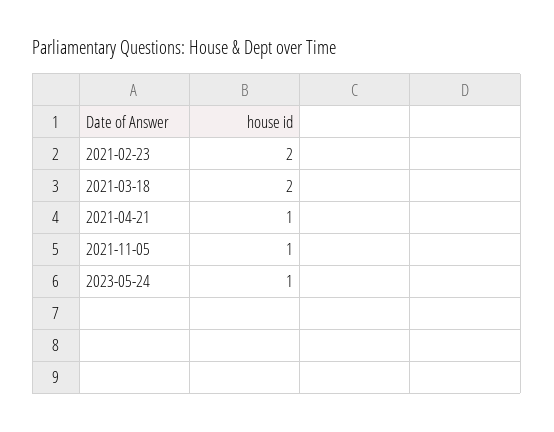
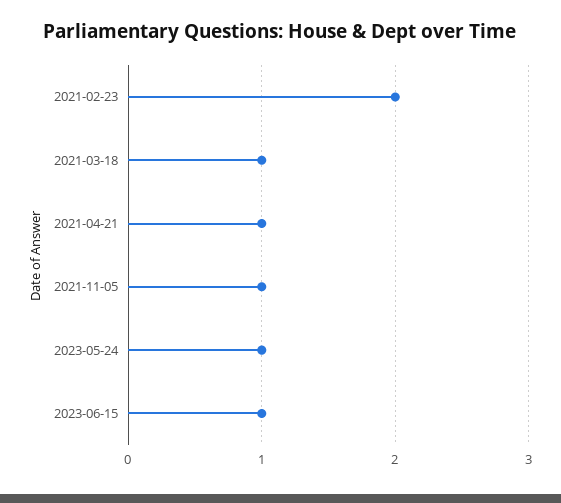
2021-03-18: 2 -> 1
2023-06-15: none -> 1

